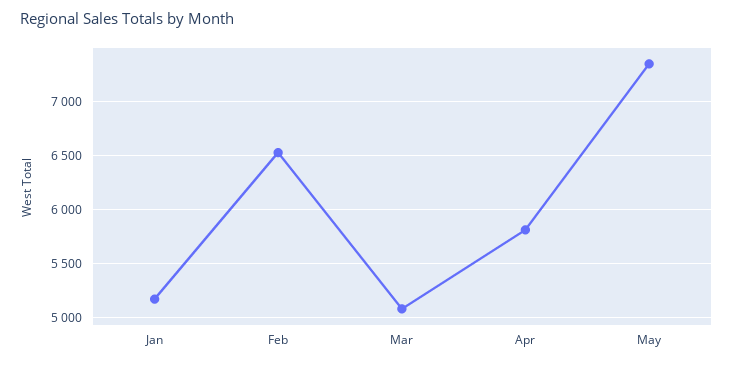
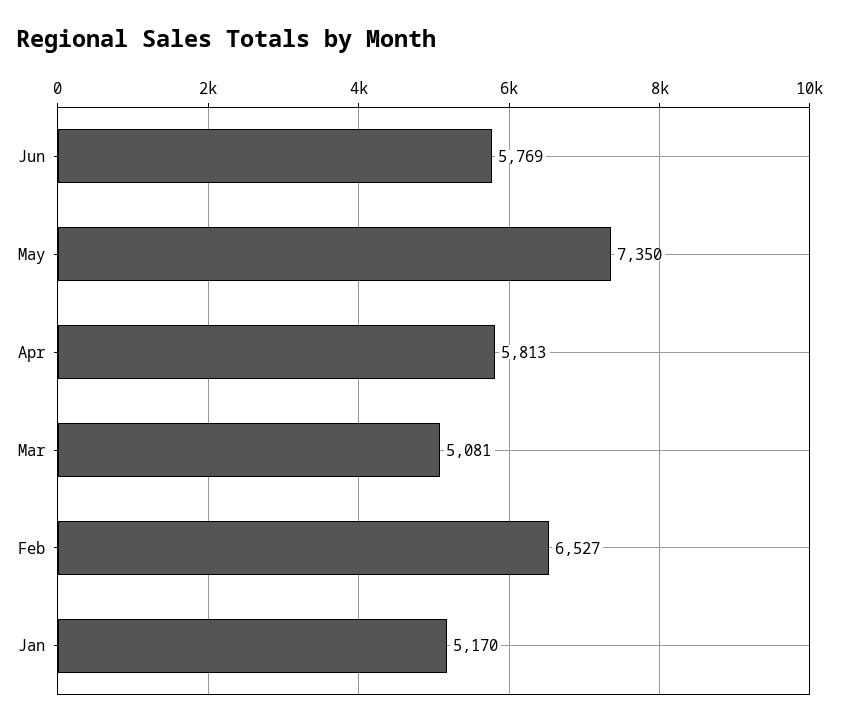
Jun: none -> 5769

